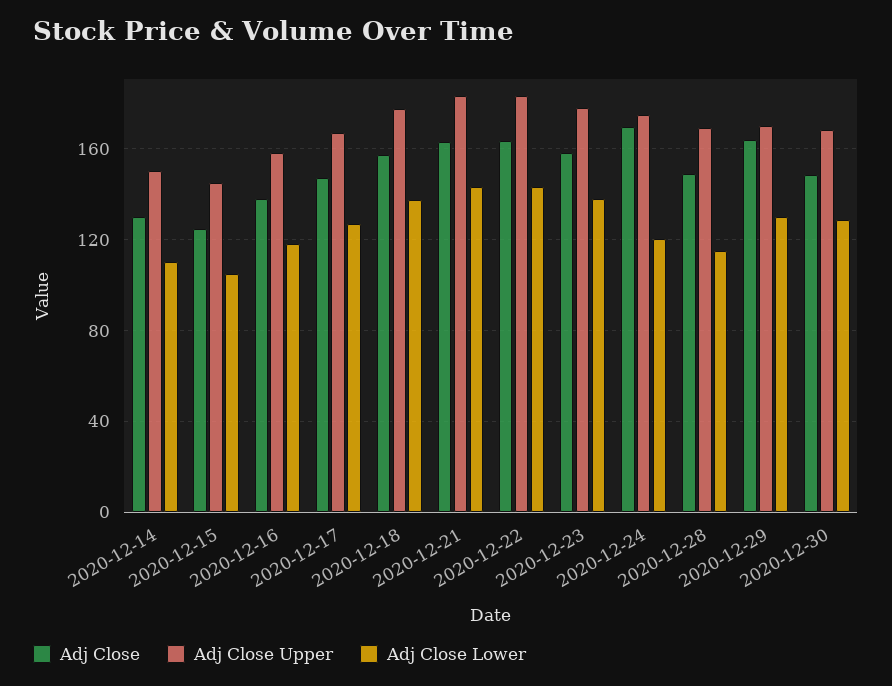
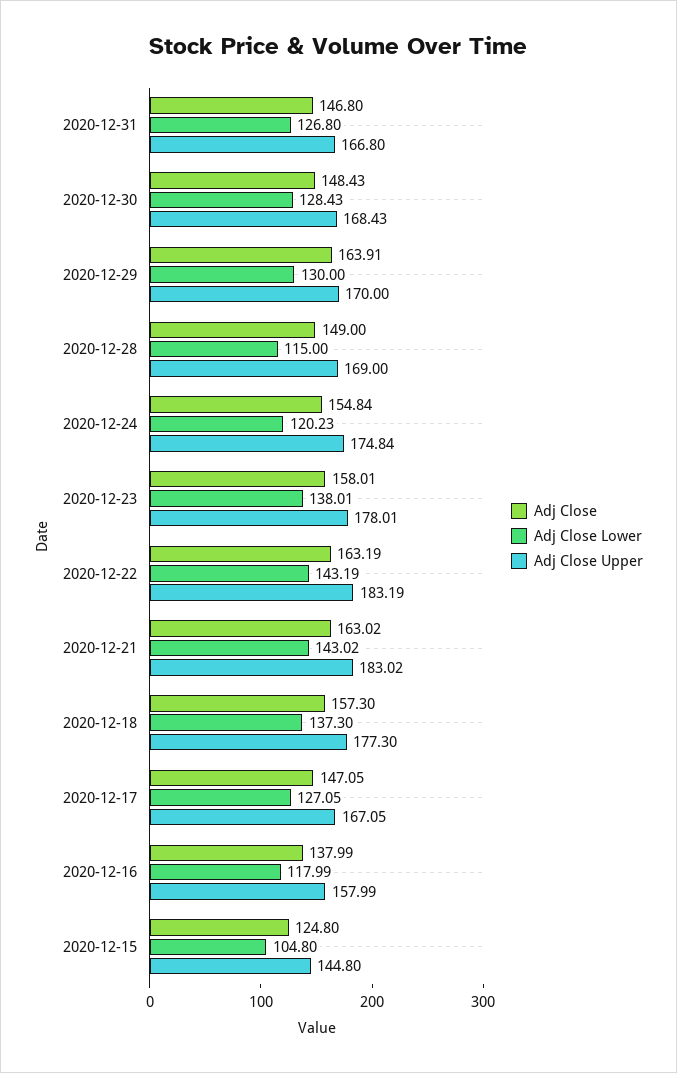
Adj Close, 2020-12-14: 130 -> none
Adj Close Upper, 2020-12-14: 150 -> none
Adj Close Lower, 2020-12-14: 110 -> none
Adj Close, 2020-12-24: 170 -> 154.84
Adj Close, 2020-12-31: none -> 146.8
Adj Close Lower, 2020-12-31: none -> 126.8
Adj Close Upper, 2020-12-31: none -> 166.8

